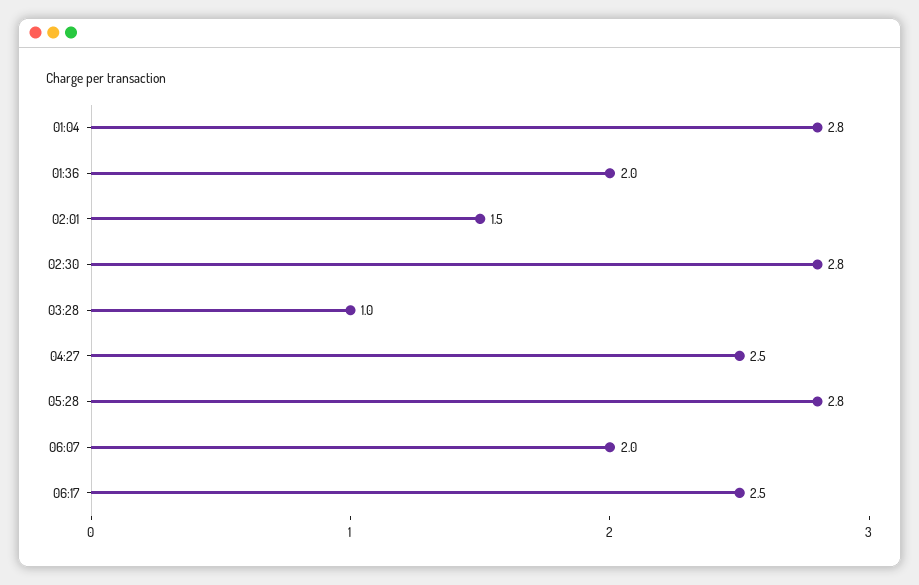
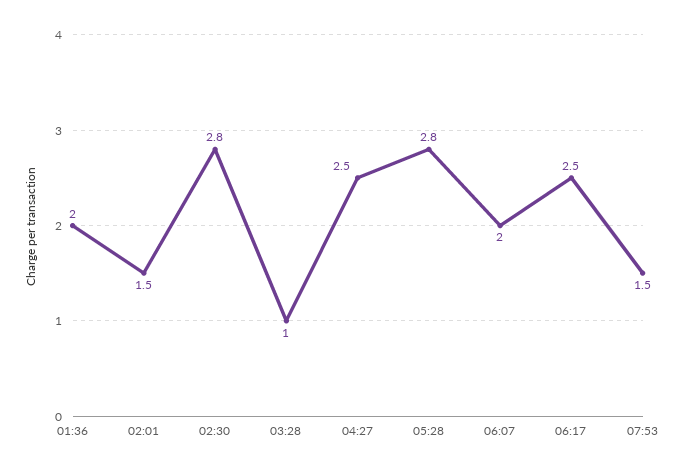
01:04: 2.8 -> none
07:53: none -> 1.5

